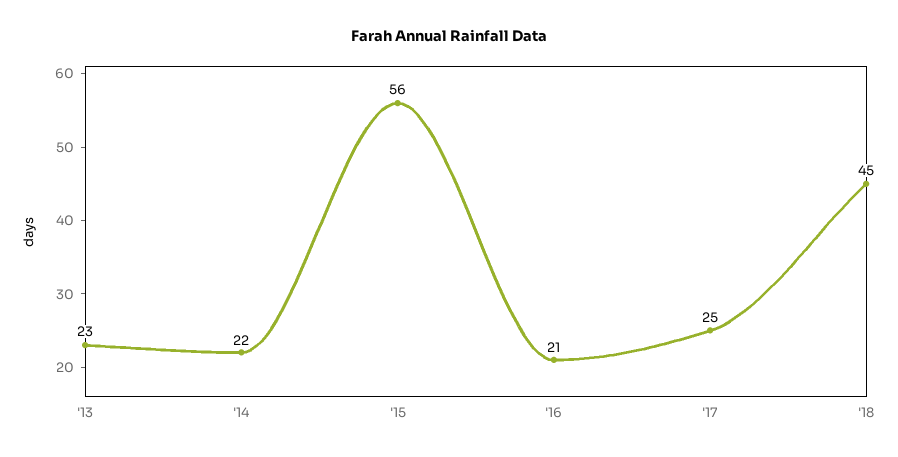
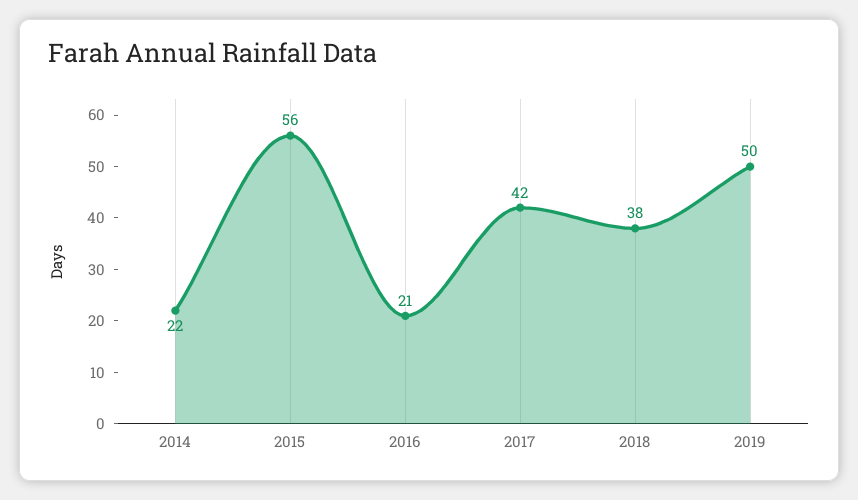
'13: 23 -> none
'17: 25 -> 42
'18: 45 -> 38
2019: none -> 50

